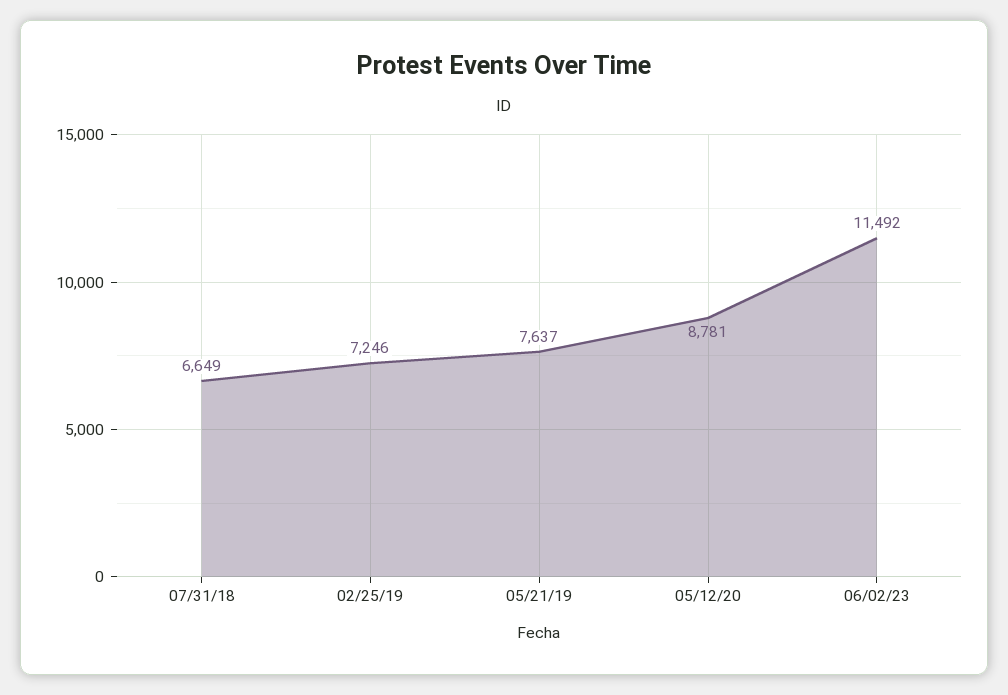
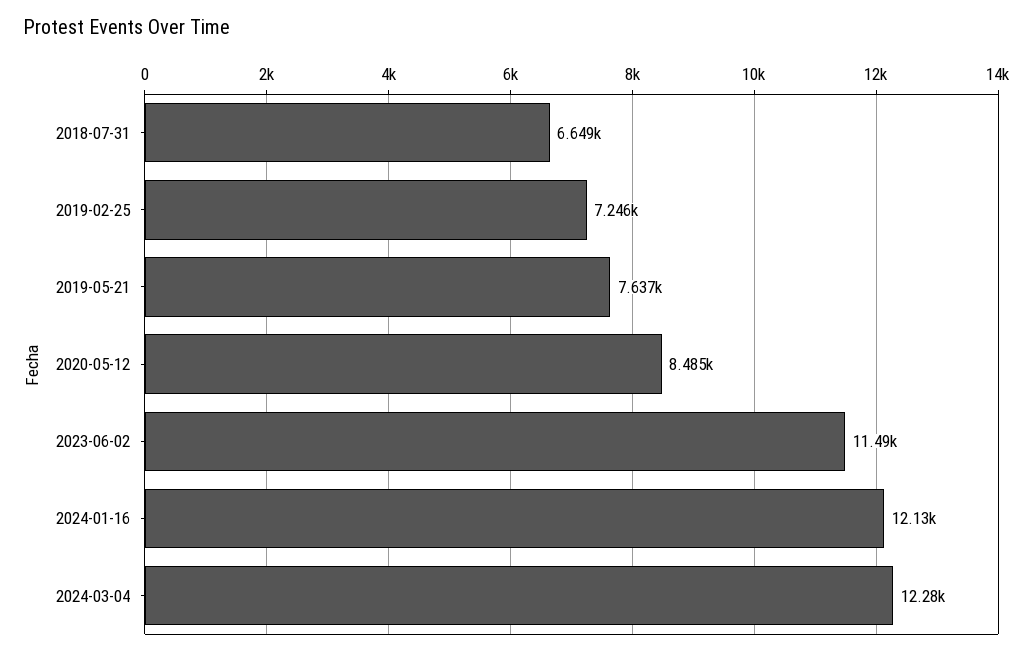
05/12/20: 8781 -> 8485
2024-01-16: none -> 12130
2024-03-04: none -> 12280

